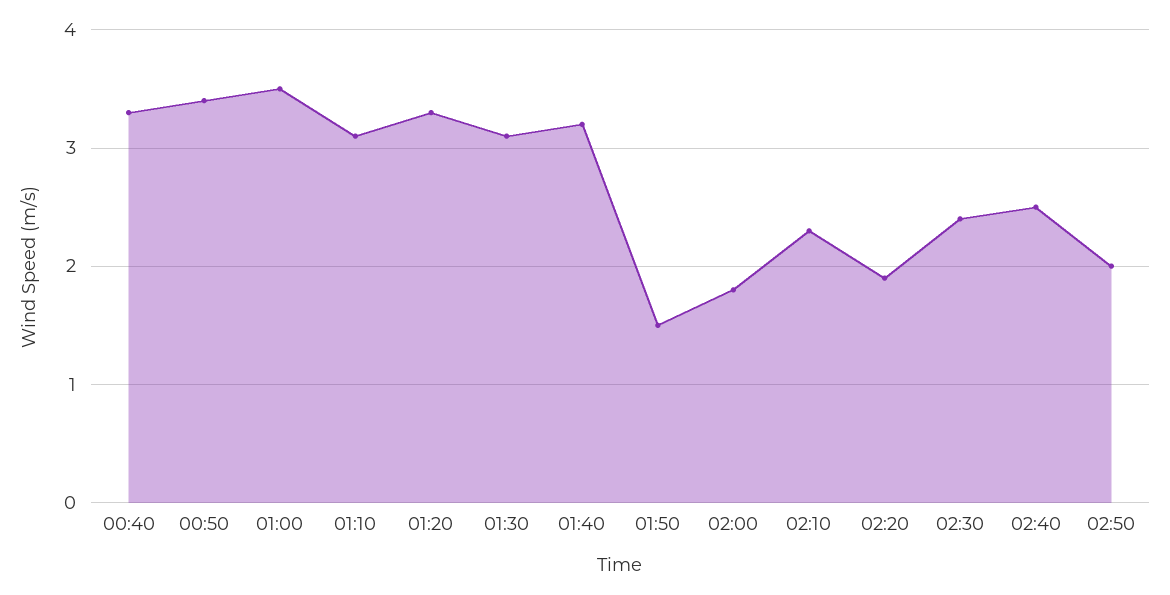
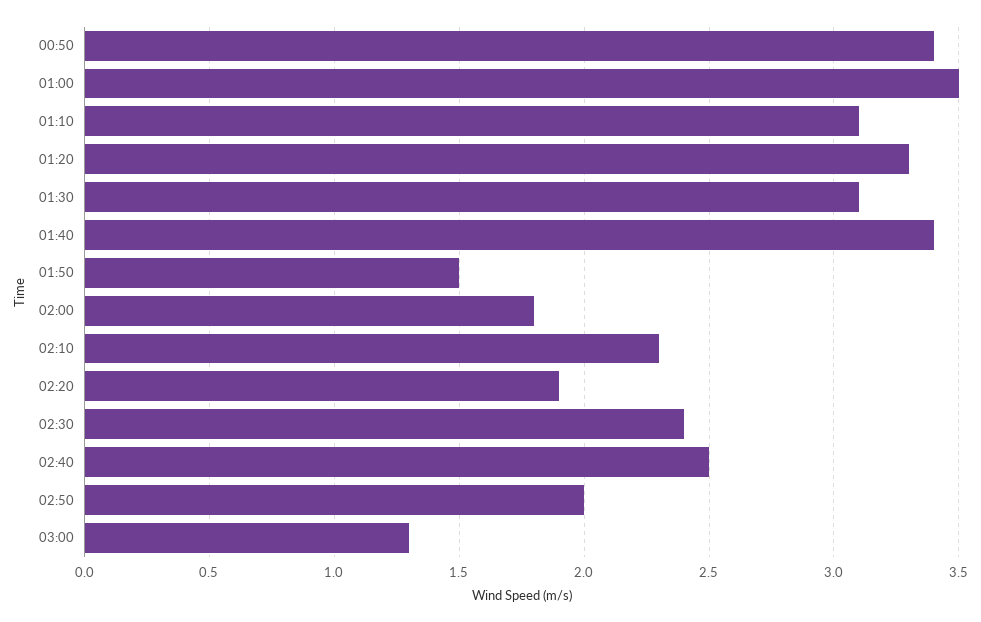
00:40: 3.3 -> none
01:40: 3.2 -> 3.4
03:00: none -> 1.3

